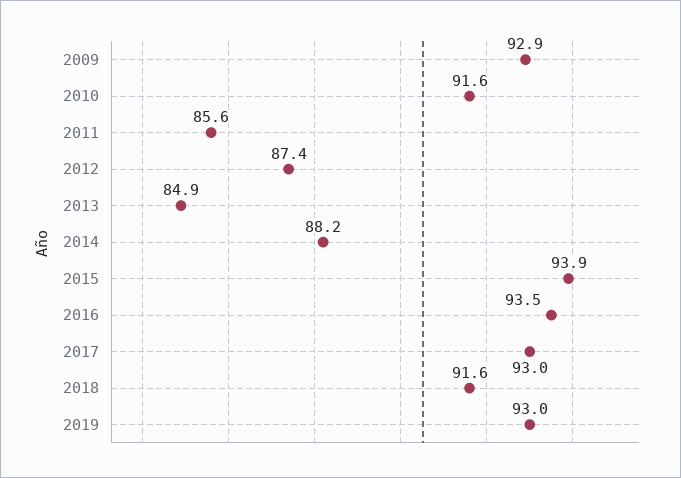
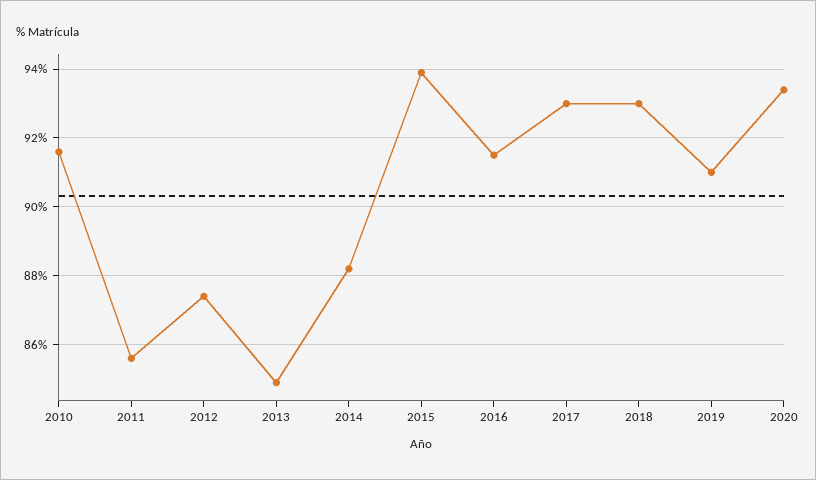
2009: 92.9 -> none
2016: 93.5 -> 91.5
2018: 91.6 -> 93
2019: 93 -> 91
2020: none -> 93.5

